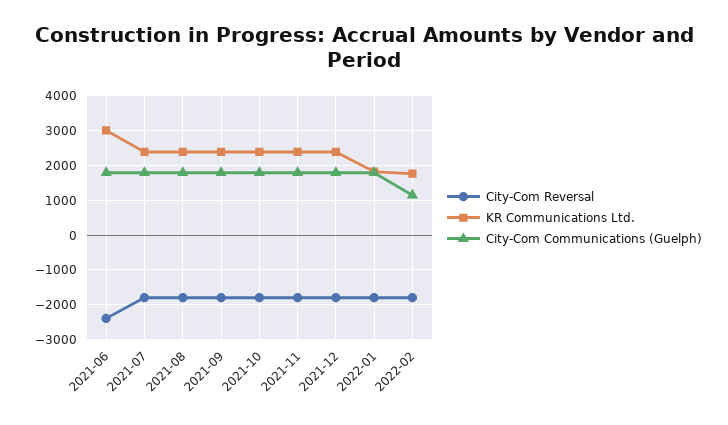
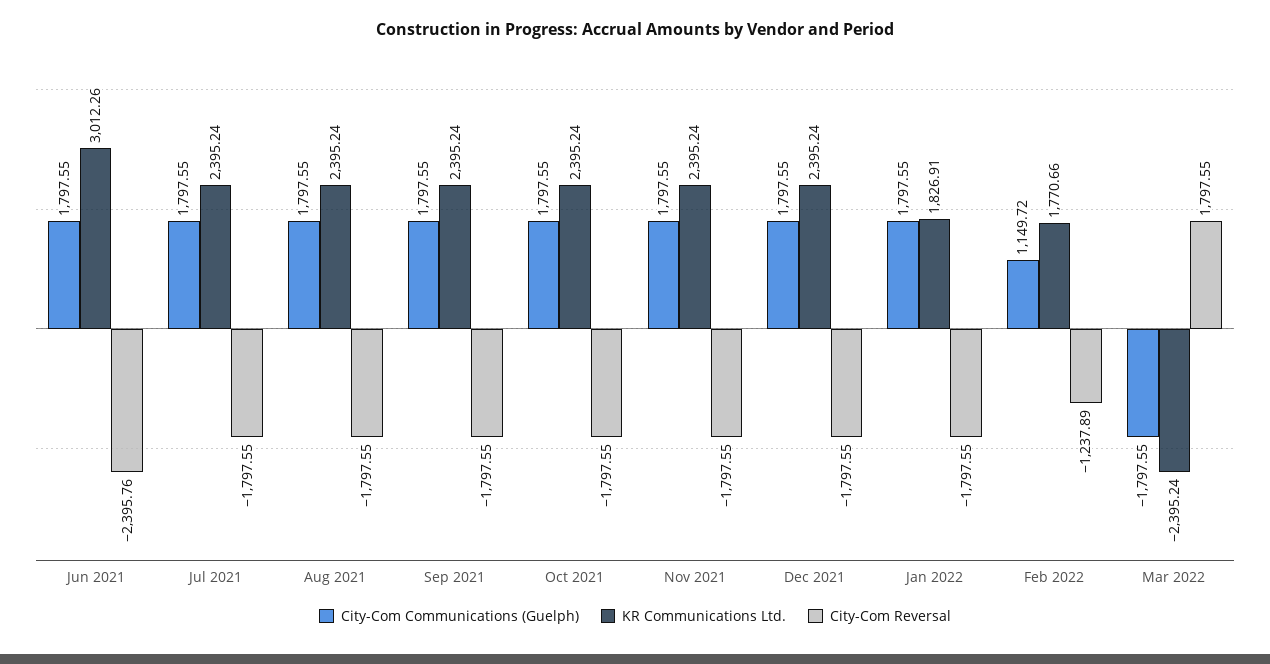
City-Com Reversal, 2022-02: -1800 -> -1237.89
City-Com Communications (Guelph), Mar 2022: none -> -1797.55
KR Communications Ltd., Mar 2022: none -> -2395.24
City-Com Reversal, Mar 2022: none -> 1797.55

